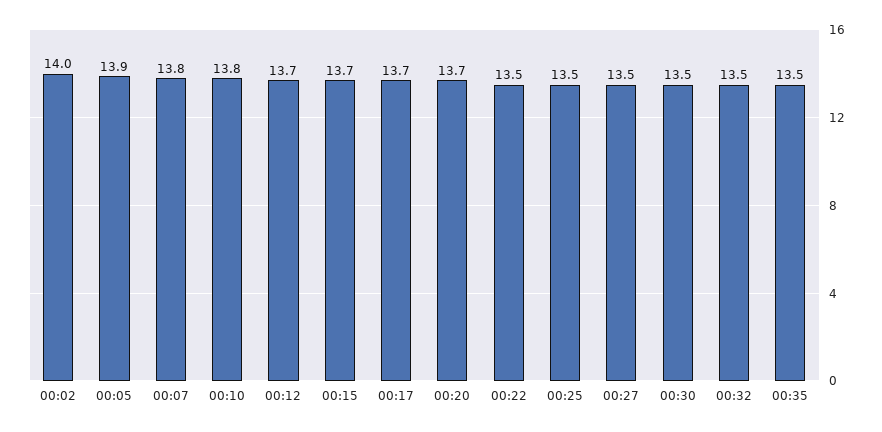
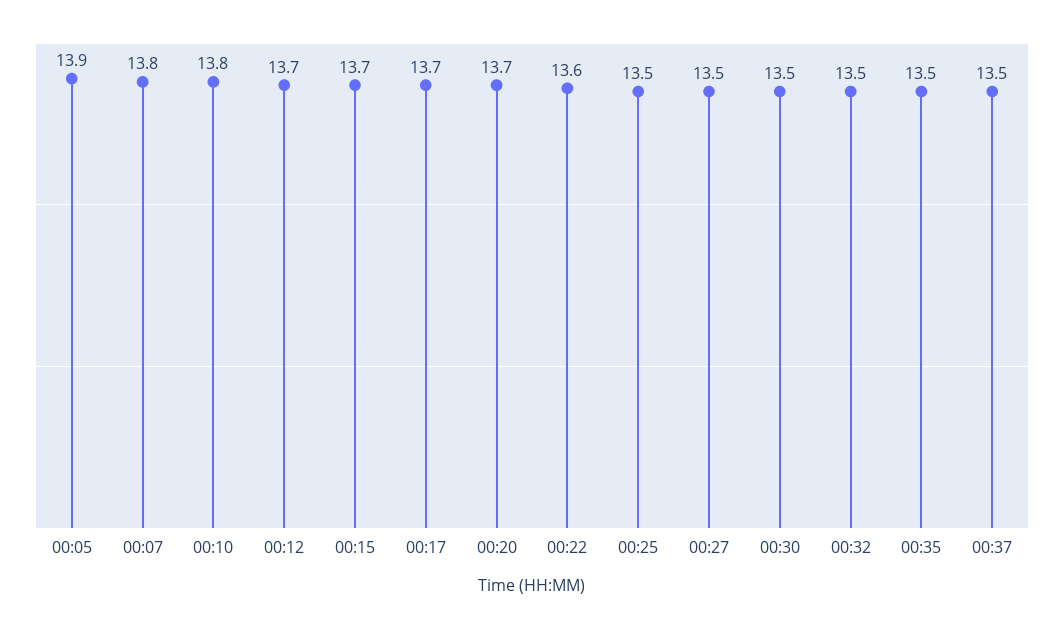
00:02: 14 -> none
00:22: 13.5 -> 13.6
00:37: none -> 13.5

